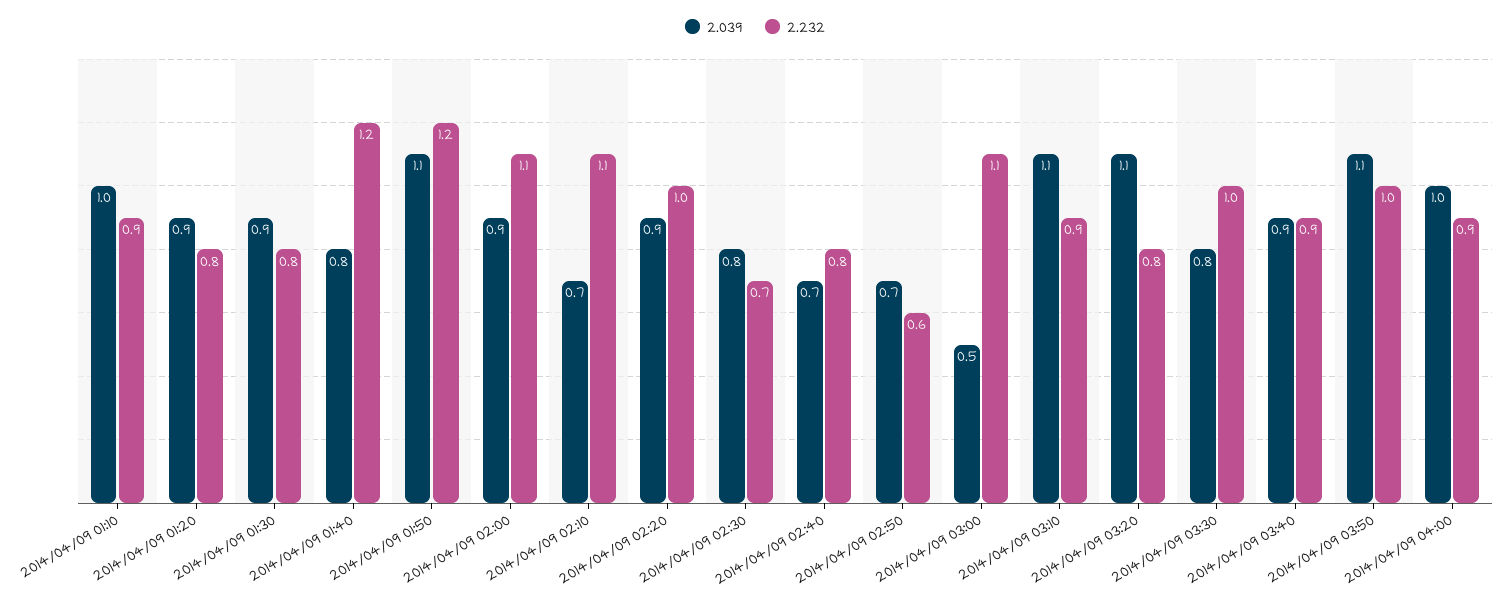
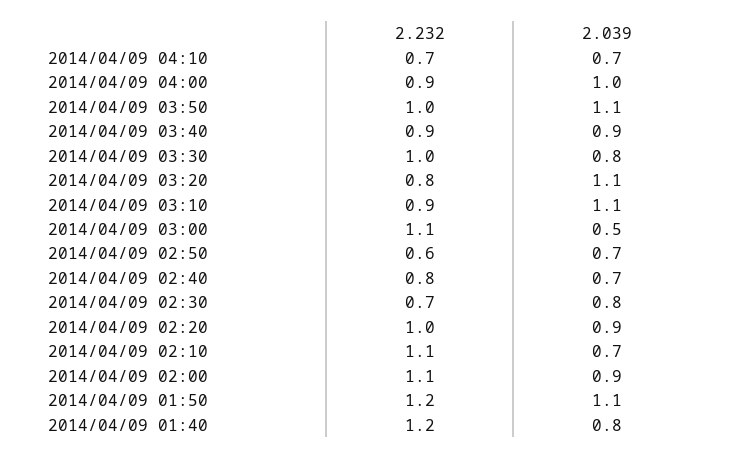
2.039, 2014/04/09 01:10: 1 -> none
2.232, 2014/04/09 01:10: 0.9 -> none
2.039, 2014/04/09 01:20: 0.9 -> none
2.232, 2014/04/09 01:20: 0.8 -> none
2.039, 2014/04/09 01:30: 0.9 -> none
2.232, 2014/04/09 01:30: 0.8 -> none
2.232, 2014/04/09 04:10: none -> 0.7
2.039, 2014/04/09 04:10: none -> 0.7

